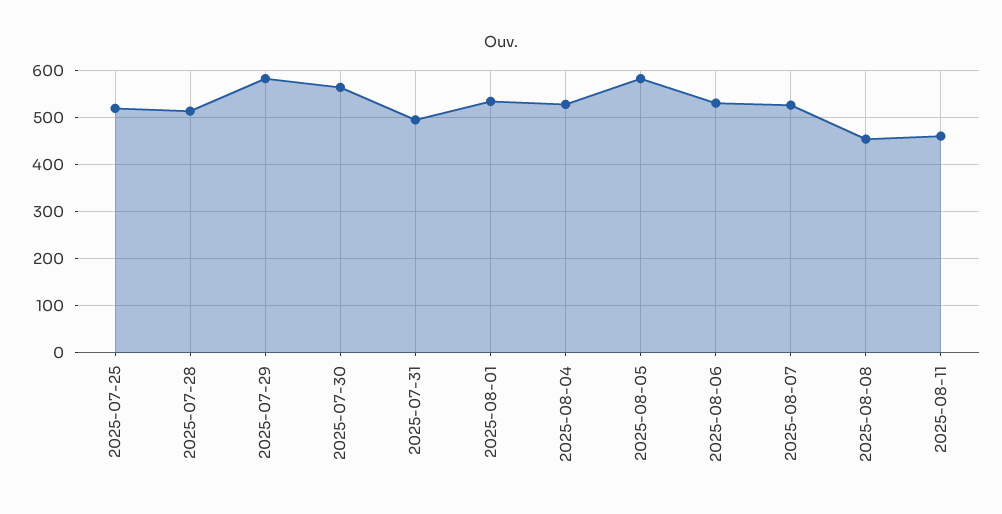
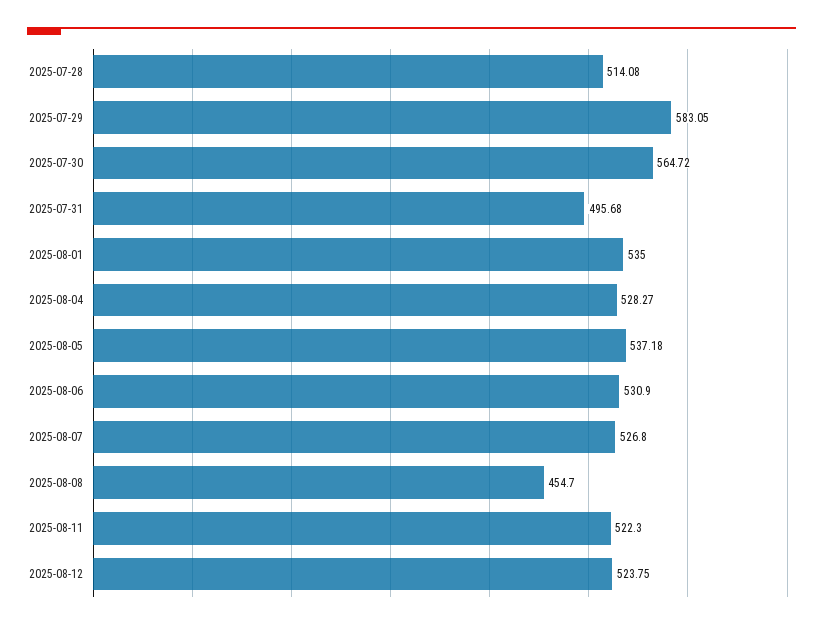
2025-07-25: 520 -> none
2025-08-05: 580 -> 537.18
2025-08-11: 460 -> 522.3
2025-08-12: none -> 523.75

